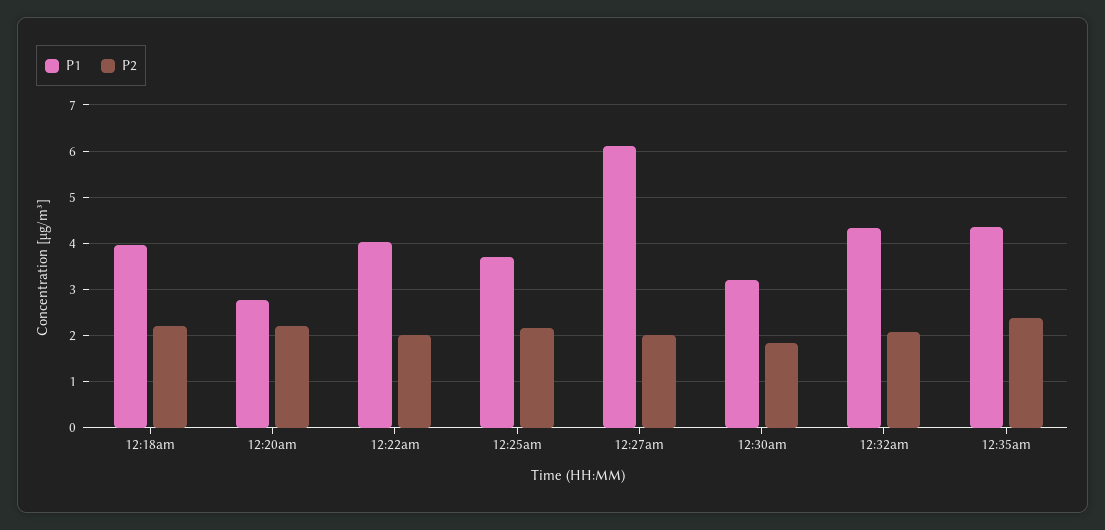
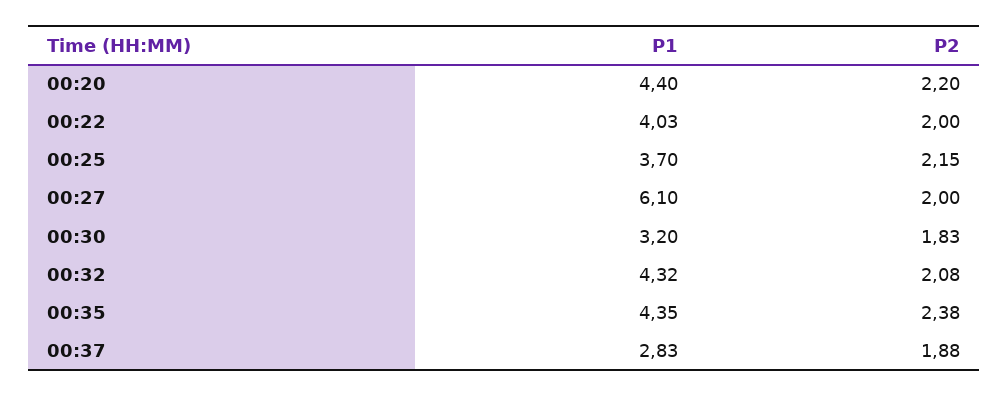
P1, 12:18am: 4 -> none
P2, 12:18am: 2.2 -> none
P1, 12:20am: 2.8 -> 4.4
P1, 00:37: none -> 2.83
P2, 00:37: none -> 1.88

